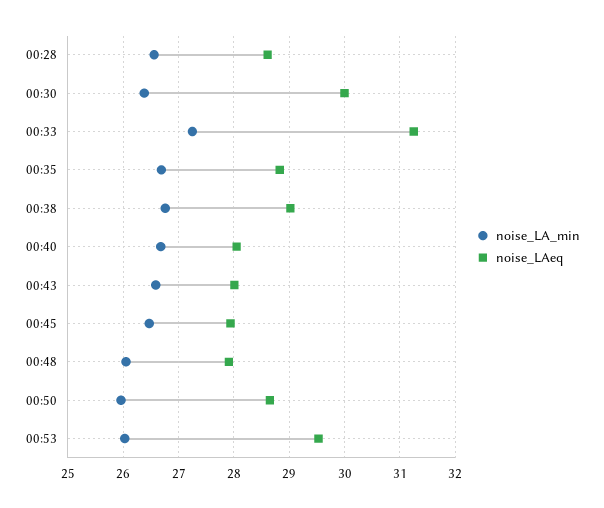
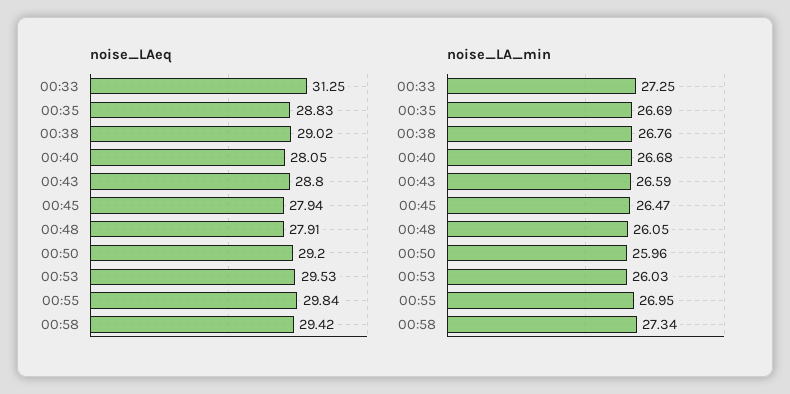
noise_LA_min, 00:28: 26.6 -> none
noise_LAeq, 00:28: 28.6 -> none
noise_LA_min, 00:30: 26.4 -> none
noise_LAeq, 00:30: 30 -> none
noise_LAeq, 00:43: 28 -> 28.8
noise_LAeq, 00:50: 28.6 -> 29.2
noise_LAeq, 00:55: none -> 29.84
noise_LAeq, 00:58: none -> 29.42
noise_LA_min, 00:55: none -> 26.95
noise_LA_min, 00:58: none -> 27.34

